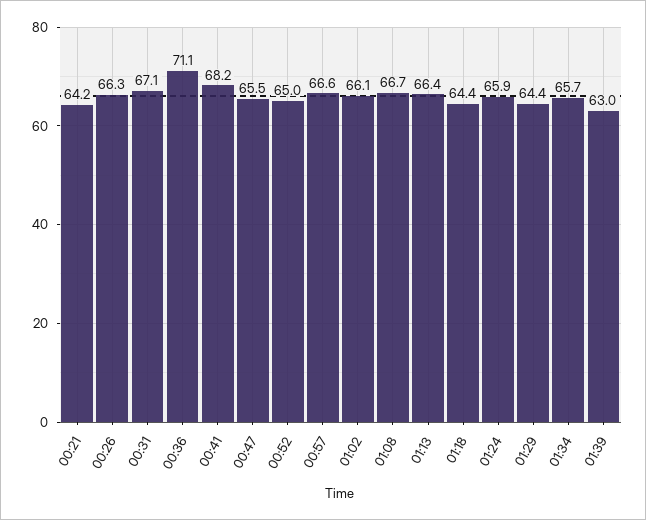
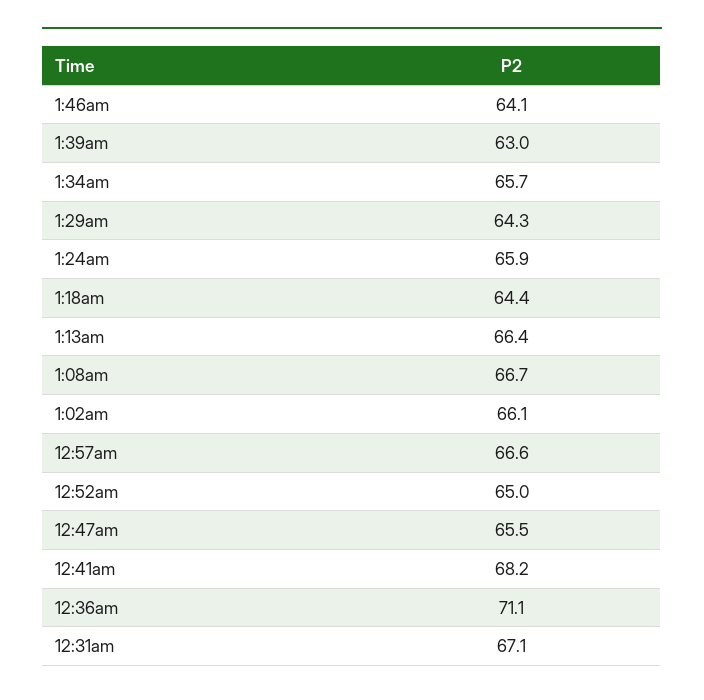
00:21: 64.2 -> none
00:26: 66.3 -> none
01:29: 64.4 -> 64.3
1:46am: none -> 64.1

